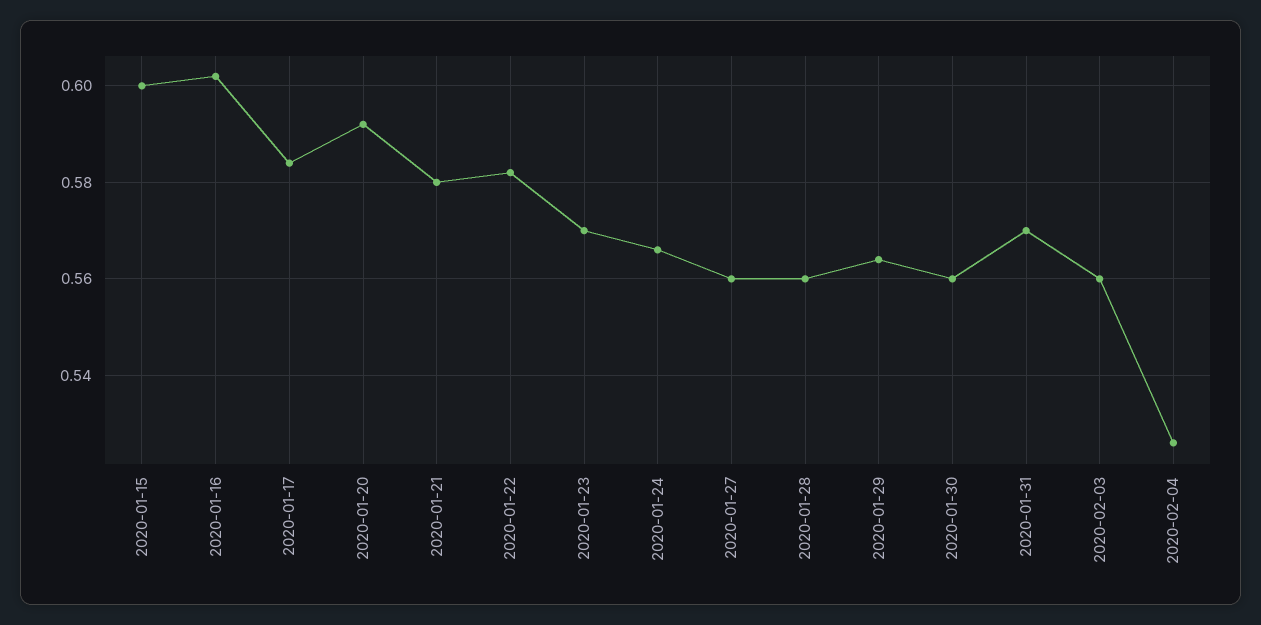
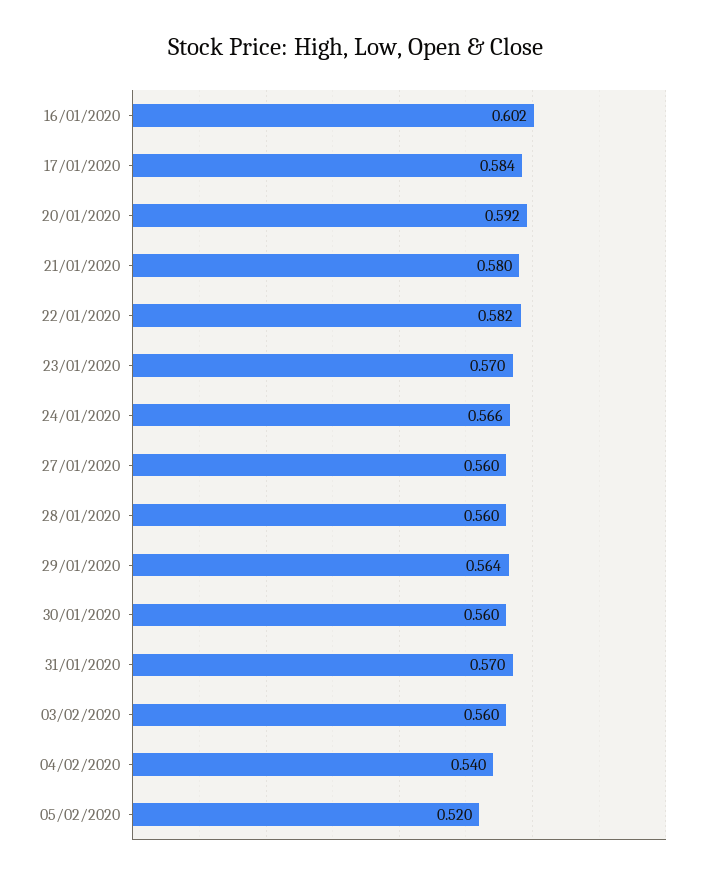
2020-01-15: 0.6 -> none
2020-02-04: 0.525 -> 0.54
05/02/2020: none -> 0.52

